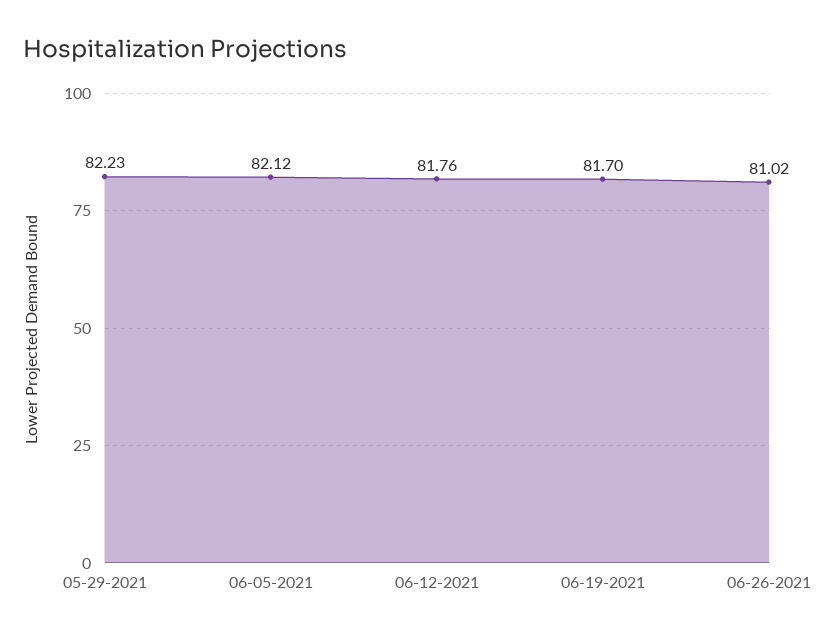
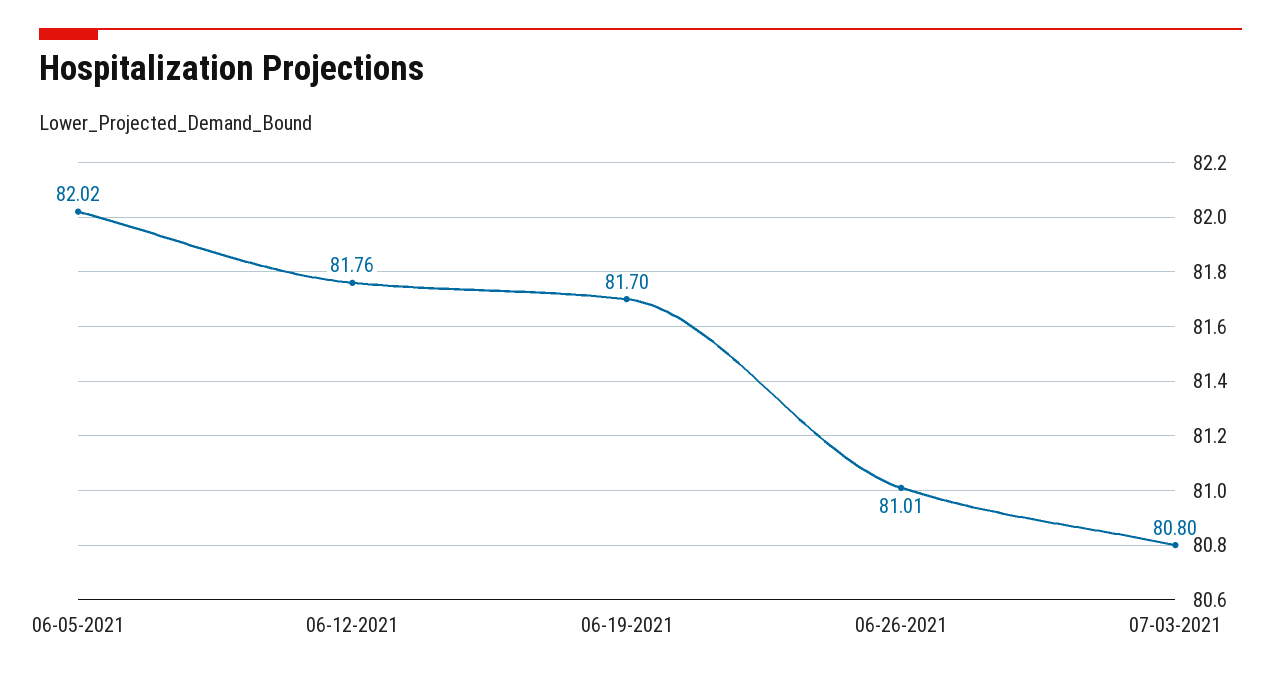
05-29-2021: 82.23 -> none
06-05-2021: 82.12 -> 82.02
06-26-2021: 81.02 -> 81.01
07-03-2021: none -> 80.8

